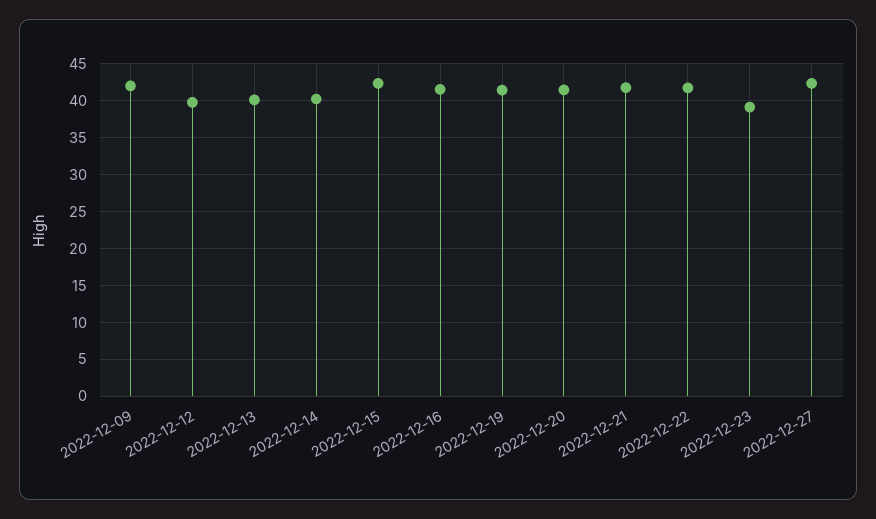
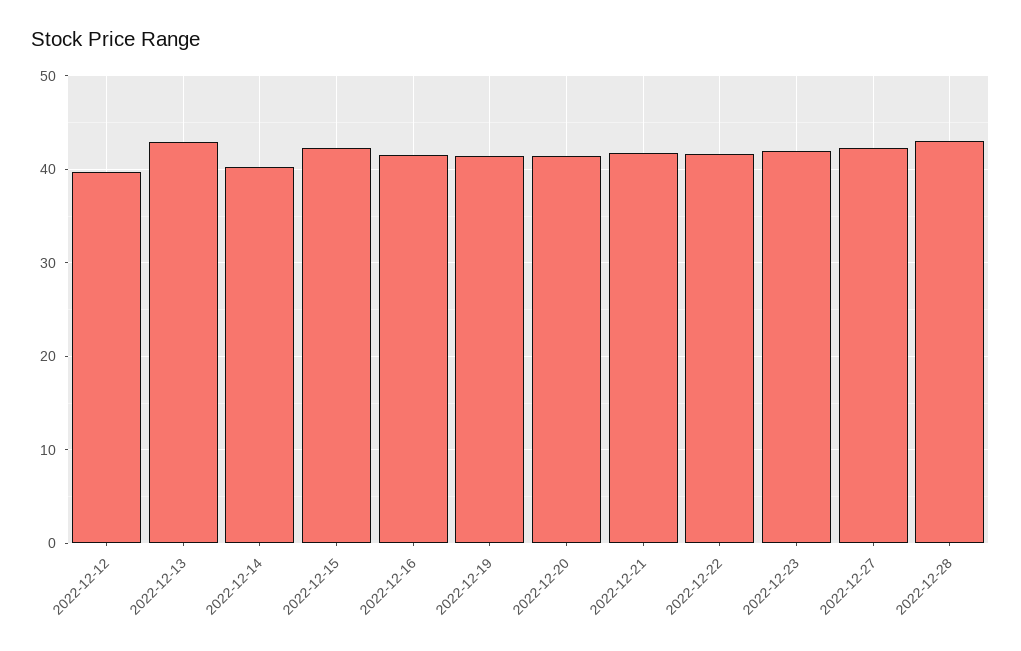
2022-12-09: 42 -> none
2022-12-13: 40 -> 43
2022-12-23: 39 -> 42
2022-12-28: none -> 43

